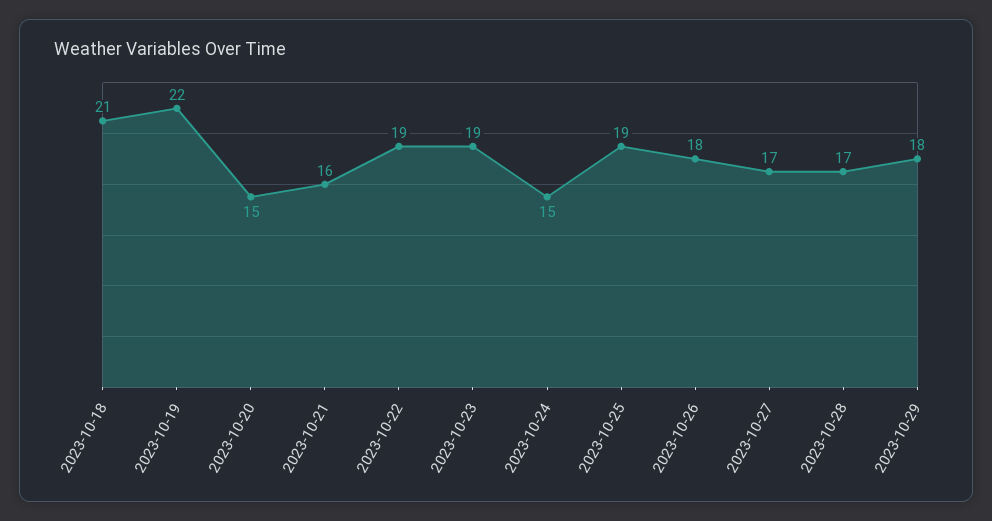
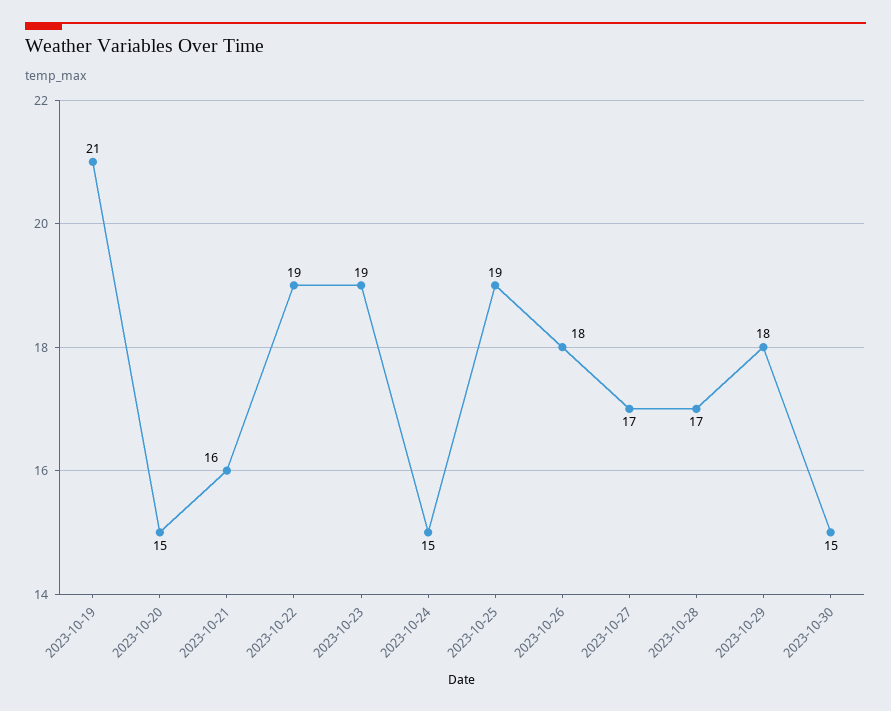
2023-10-18: 21 -> none
2023-10-19: 22 -> 21
2023-10-30: none -> 15

